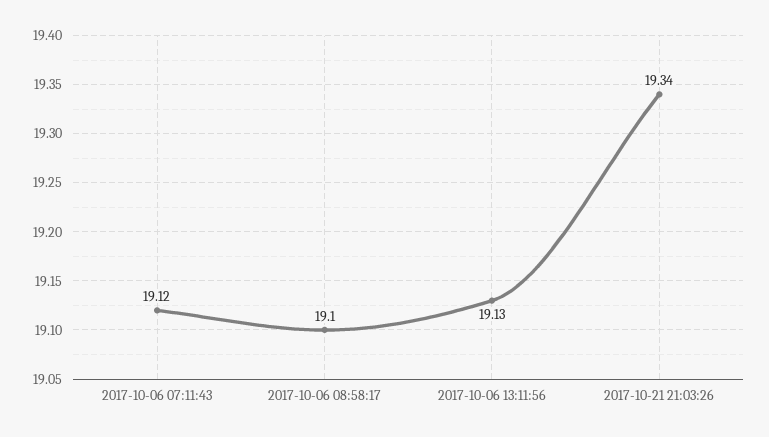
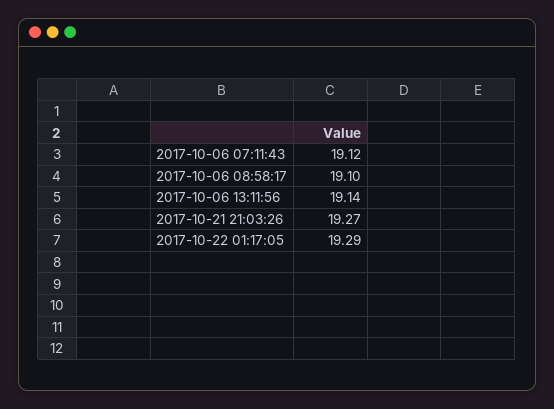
2017-10-06 13:11:56: 19.13 -> 19.14
2017-10-21 21:03:26: 19.34 -> 19.27
2017-10-22 01:17:05: none -> 19.29

